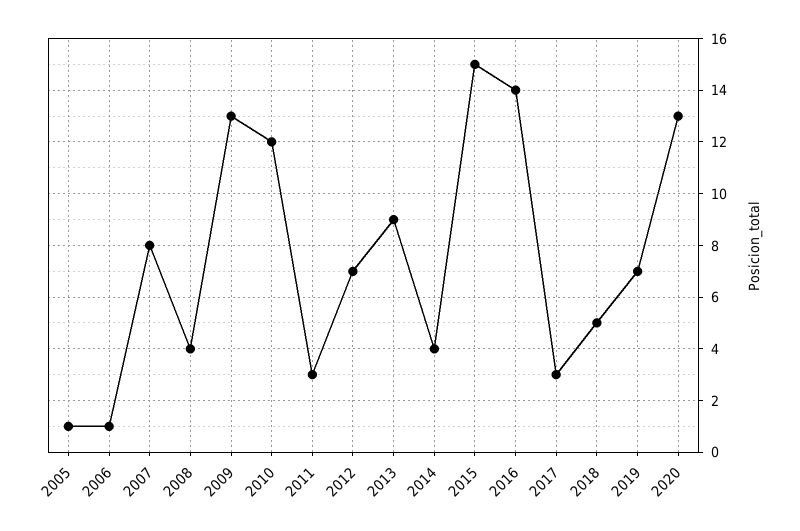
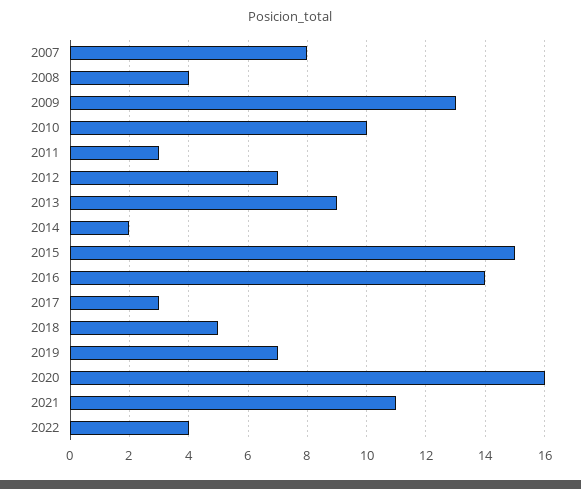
2005: 1 -> none
2006: 1 -> none
2010: 12 -> 10
2014: 4 -> 2
2020: 13 -> 16
2021: none -> 11
2022: none -> 4

